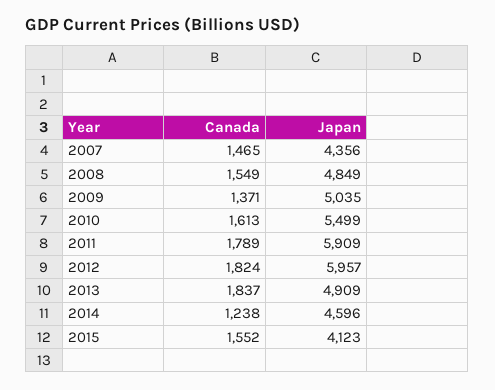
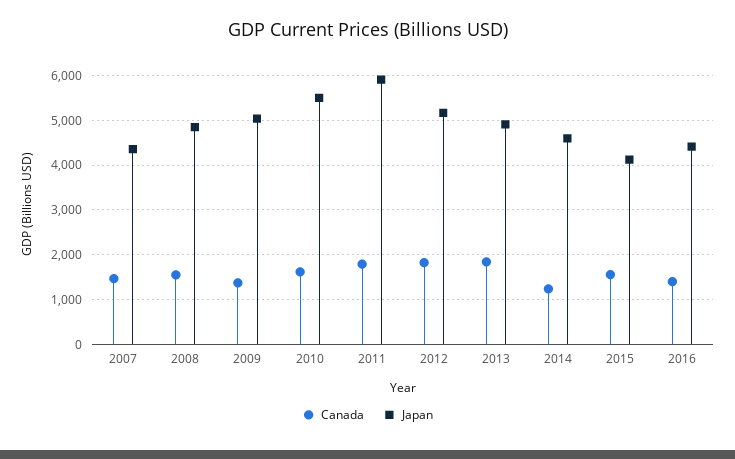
Japan, 2012: 5957 -> 5200
Canada, 2016: none -> 1400
Japan, 2016: none -> 4400

